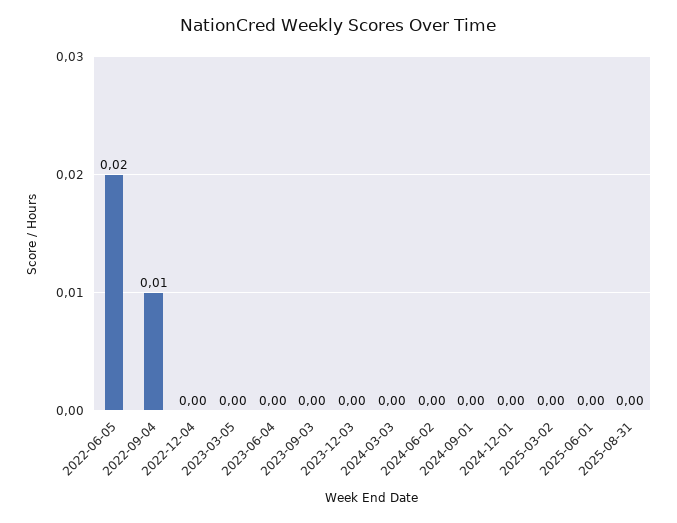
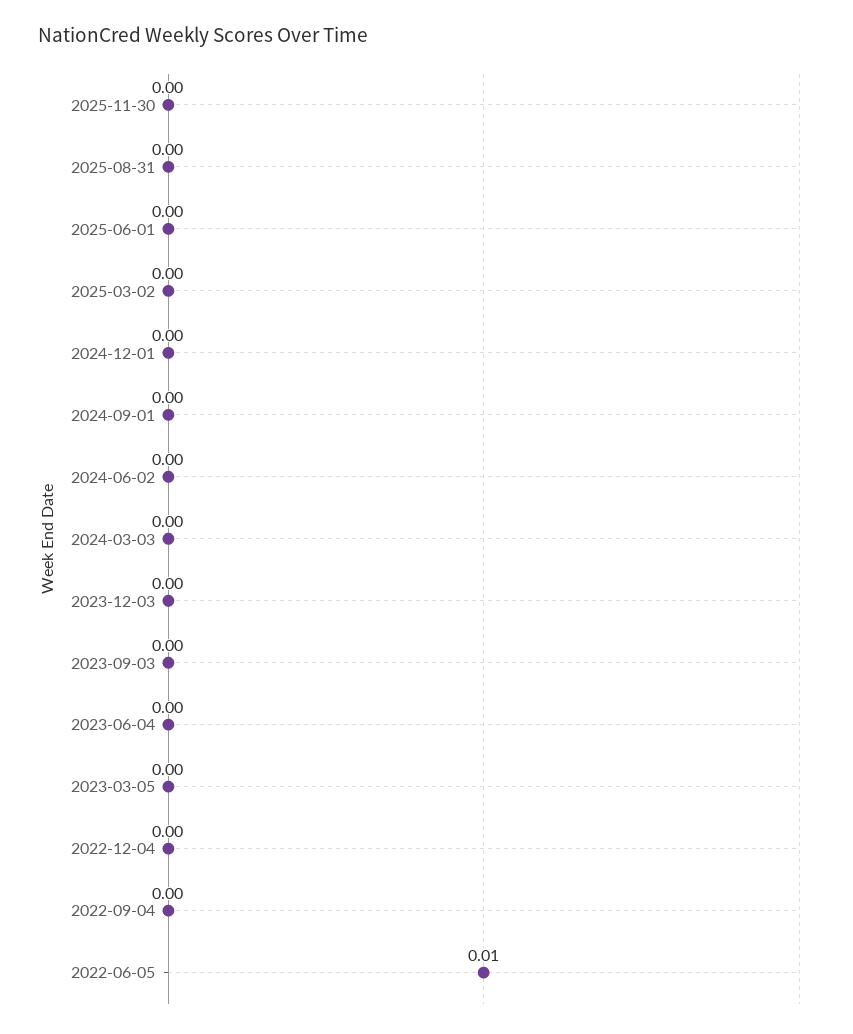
2022-06-05: 0.02 -> 0.01
2022-09-04: 0.01 -> 0
2025-11-30: none -> 0

